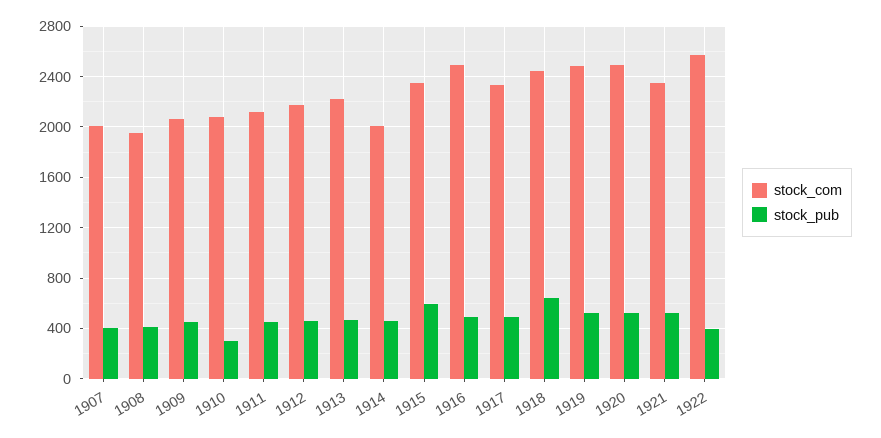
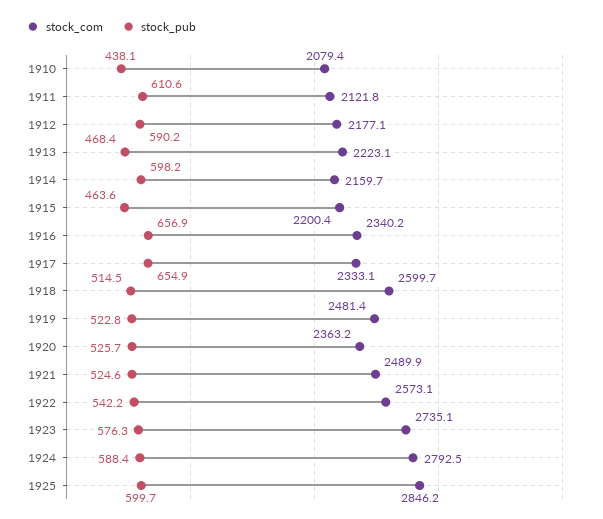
stock_com, 1907: 2000 -> none
stock_pub, 1907: 400 -> none
stock_com, 1908: 1950 -> none
stock_pub, 1908: 400 -> none
stock_com, 1909: 2050 -> none
stock_pub, 1909: 450 -> none
stock_pub, 1910: 300 -> 438.1
stock_pub, 1911: 450 -> 610.6
stock_pub, 1912: 450 -> 590.2
stock_com, 1914: 2000 -> 2159.7
stock_pub, 1914: 450 -> 598.2
stock_com, 1915: 2350 -> 2200.4
stock_pub, 1915: 600 -> 463.6
stock_com, 1916: 2500 -> 2340.2
stock_pub, 1916: 500 -> 656.9
stock_pub, 1917: 500 -> 654.9
stock_com, 1918: 2450 -> 2599.7
stock_pub, 1918: 650 -> 514.5
stock_com, 1920: 2500 -> 2363.2
stock_com, 1921: 2350 -> 2489.9
stock_pub, 1922: 400 -> 542.2
stock_com, 1923: none -> 2735.1
stock_pub, 1923: none -> 576.3
stock_com, 1924: none -> 2792.5
stock_pub, 1924: none -> 588.4
stock_com, 1925: none -> 2846.2
stock_pub, 1925: none -> 599.7

